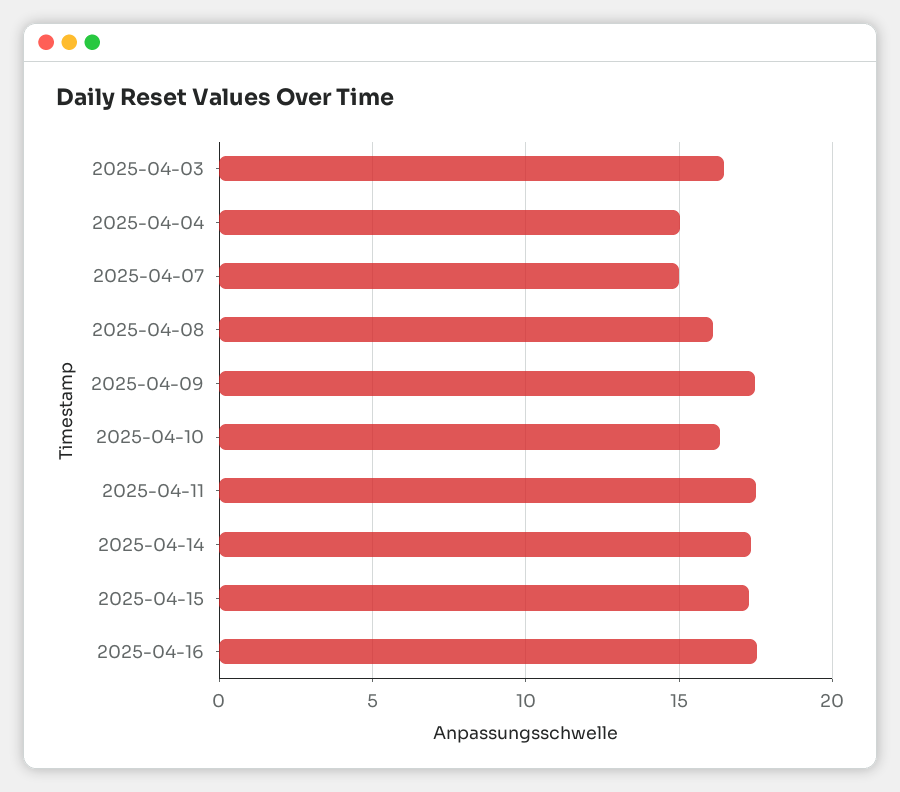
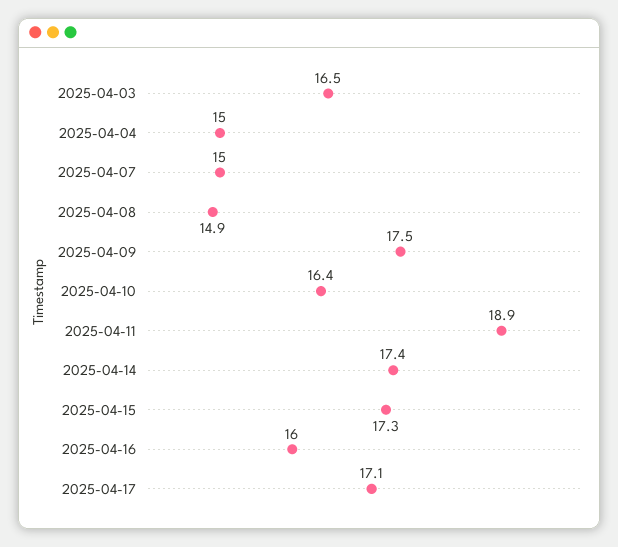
2025-04-08: 16 -> 14.9
2025-04-11: 17.5 -> 18.9
2025-04-16: 17.5 -> 16
2025-04-17: none -> 17.1

